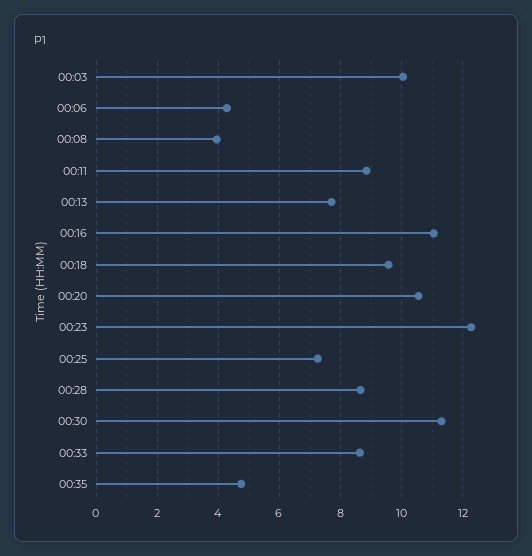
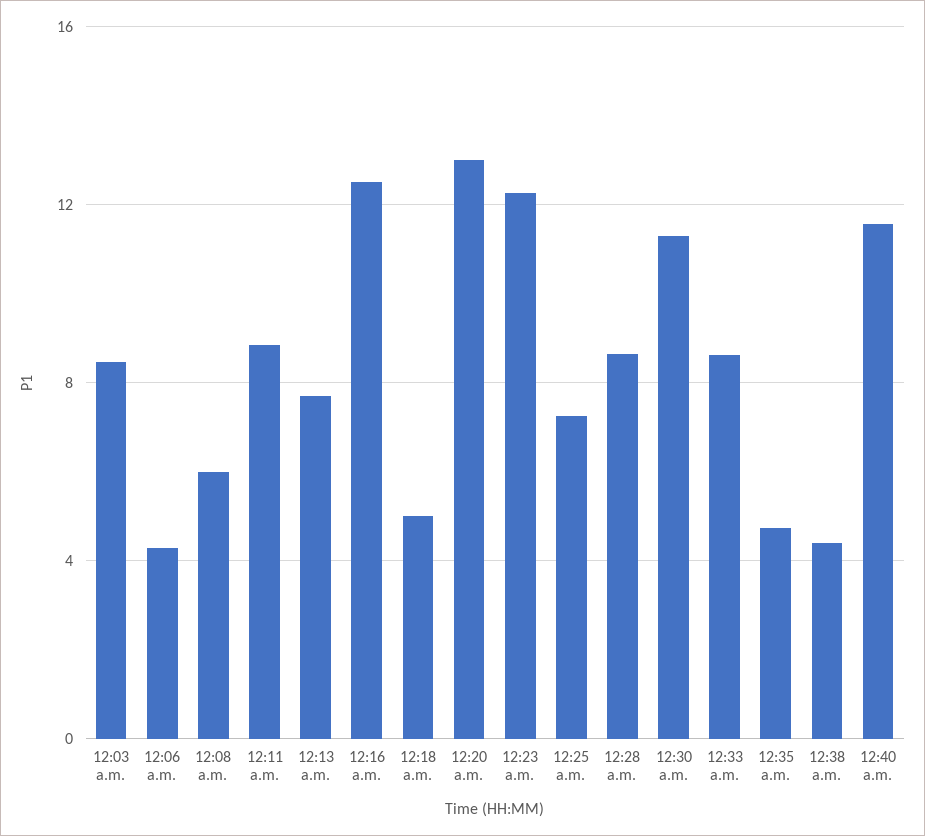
00:03: 10 -> 8.5
00:08: 4 -> 6
00:16: 11 -> 12.5
00:18: 9.6 -> 5
00:20: 10.6 -> 13
12:38 a.m.: none -> 4.5
12:40 a.m.: none -> 11.5

